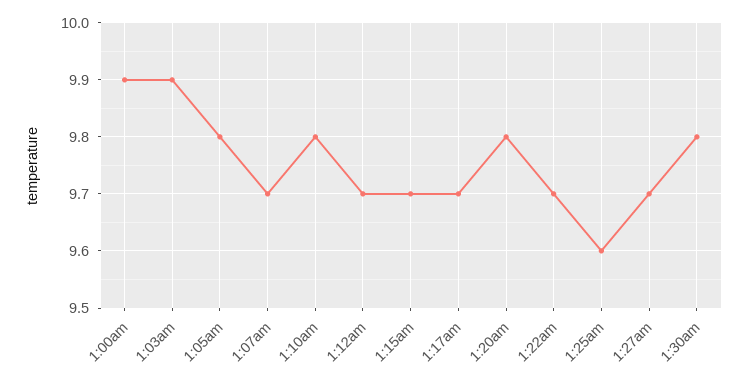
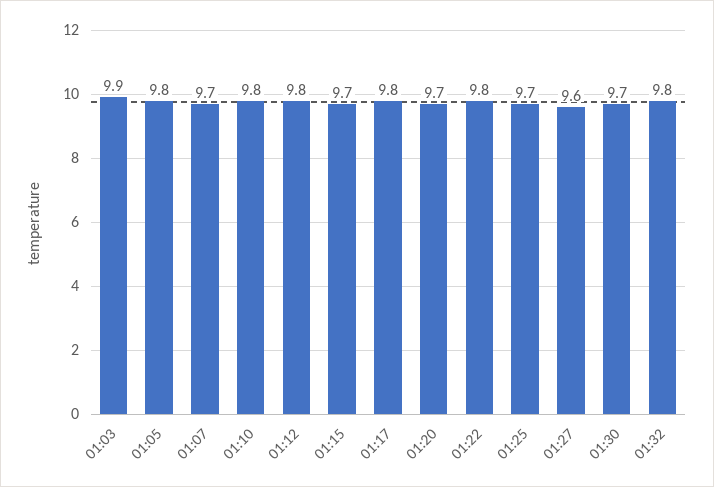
1:00am: 9.9 -> none
1:12am: 9.7 -> 9.8
1:17am: 9.7 -> 9.8
1:20am: 9.8 -> 9.7
1:22am: 9.7 -> 9.8
1:25am: 9.6 -> 9.7
1:27am: 9.7 -> 9.6
1:30am: 9.8 -> 9.7
01:32: none -> 9.8

